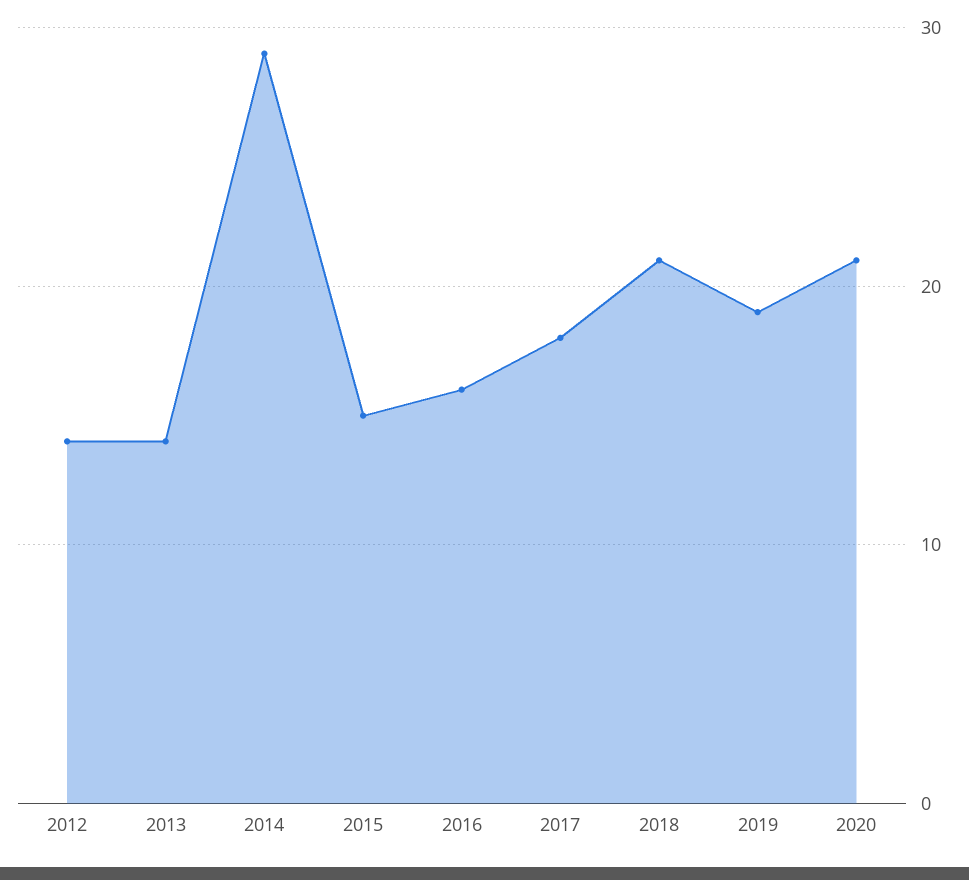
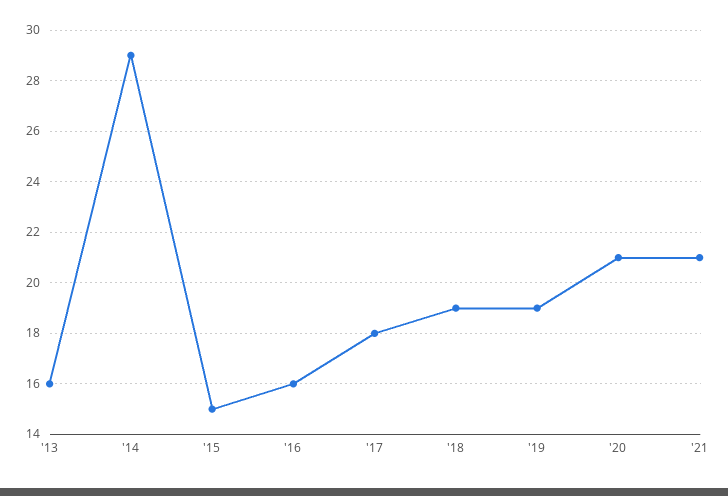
2012: 14 -> none
2013: 14 -> 16
2018: 21 -> 19
'21: none -> 21

